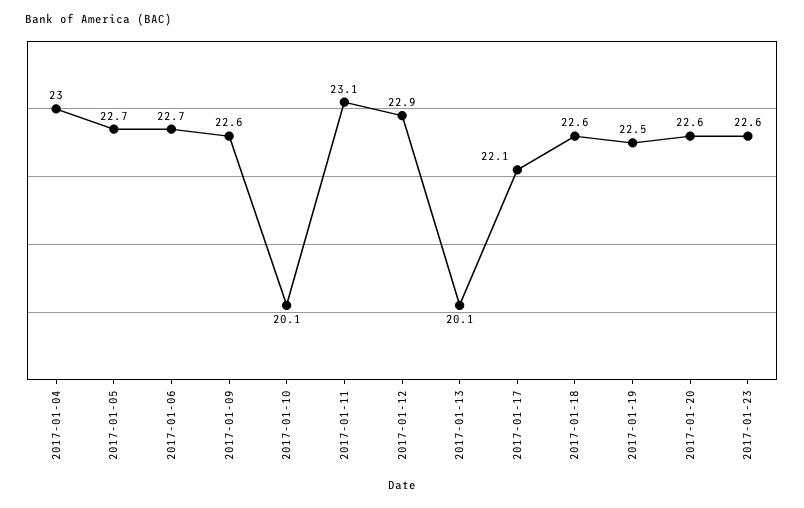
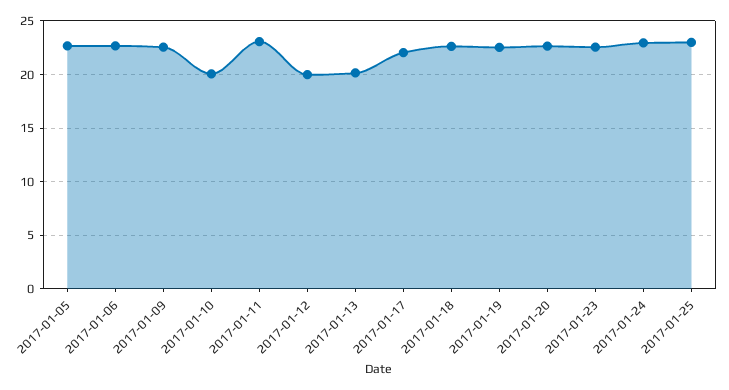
2017-01-04: 23 -> none
2017-01-12: 22.9 -> 20
2017-01-24: none -> 23
2017-01-25: none -> 23

